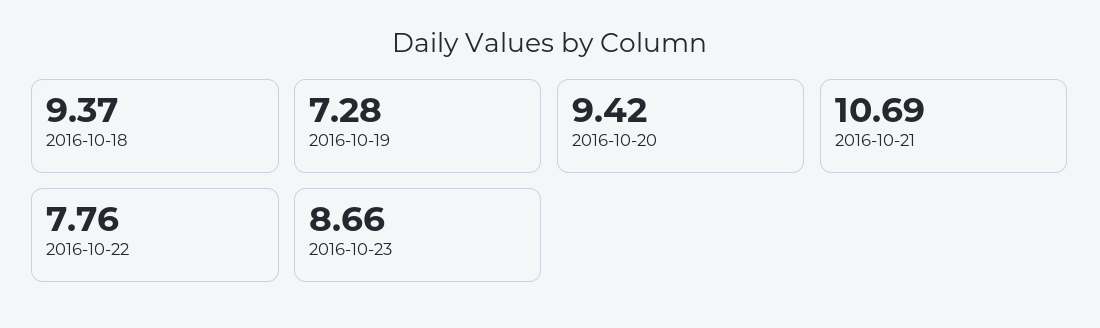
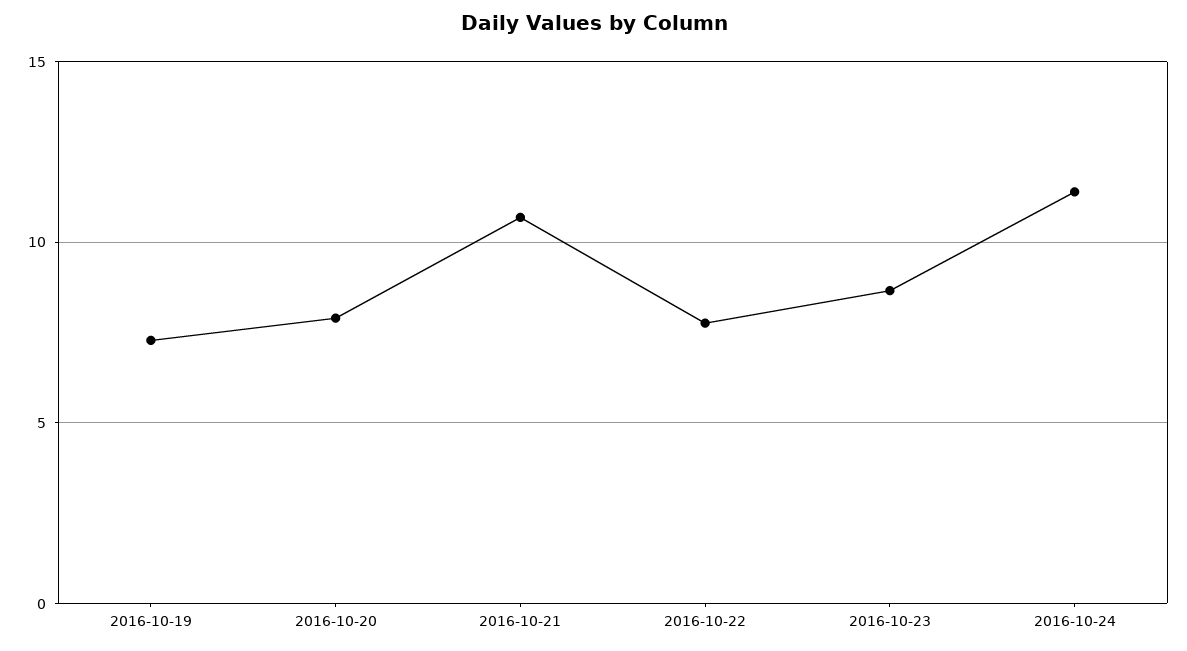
2016-10-18: 9.37 -> none
2016-10-20: 9.42 -> 8
2016-10-24: none -> 11.5

